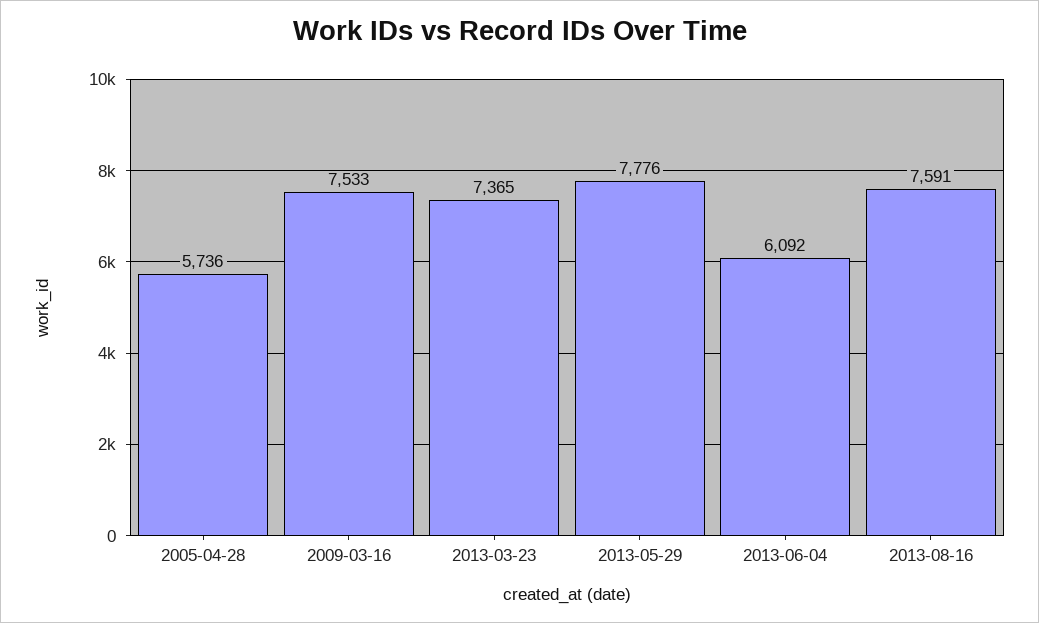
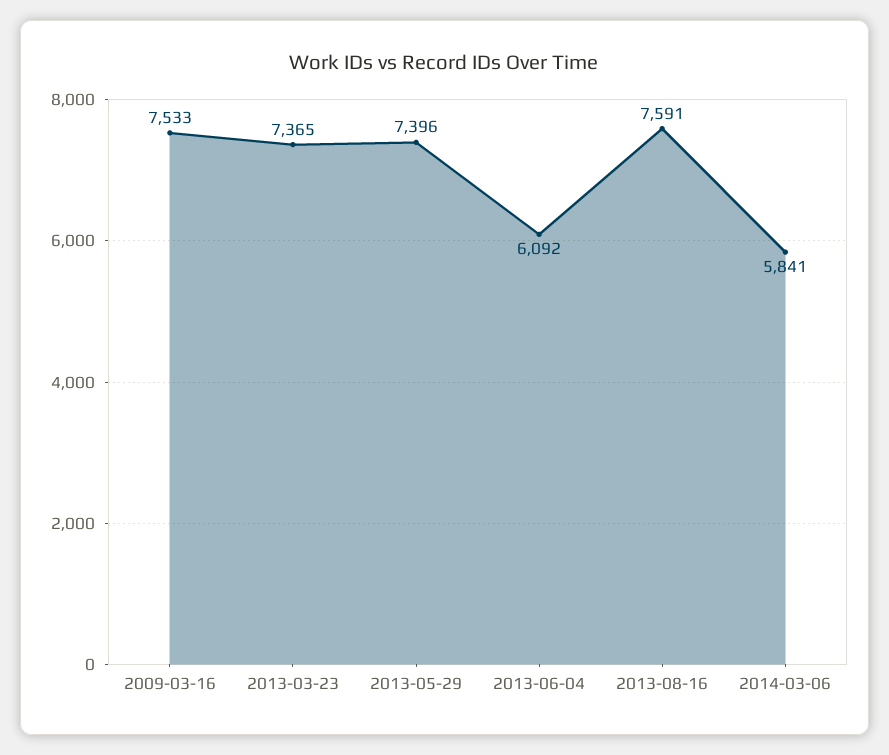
2005-04-28: 5736 -> none
2013-05-29: 7776 -> 7396
2014-03-06: none -> 5841

